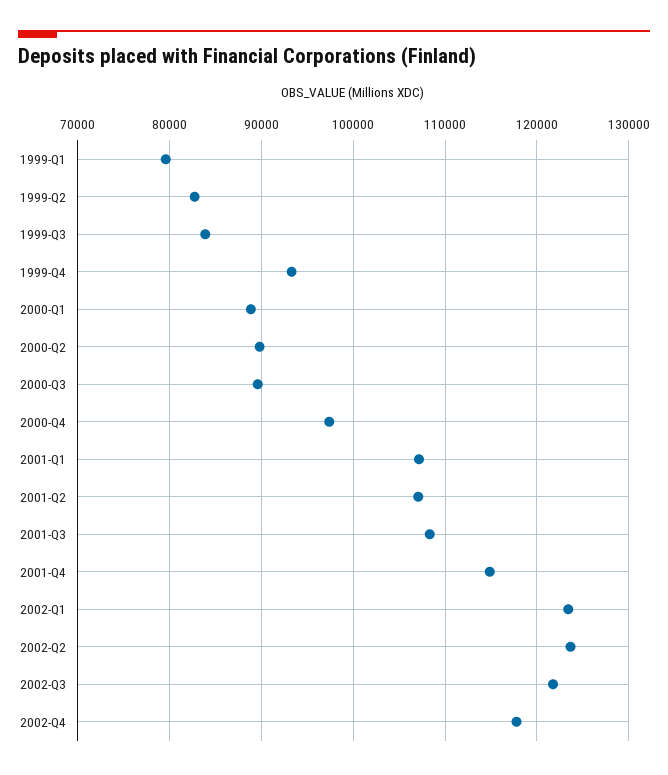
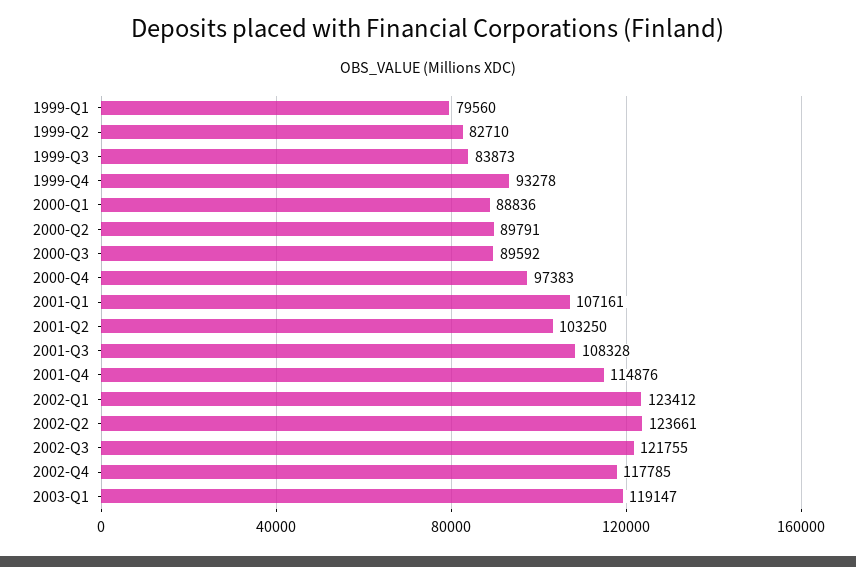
2001-Q2: 107000 -> 103250
2003-Q1: none -> 119147

